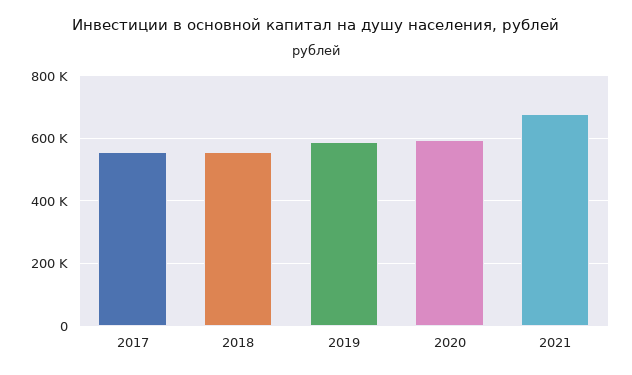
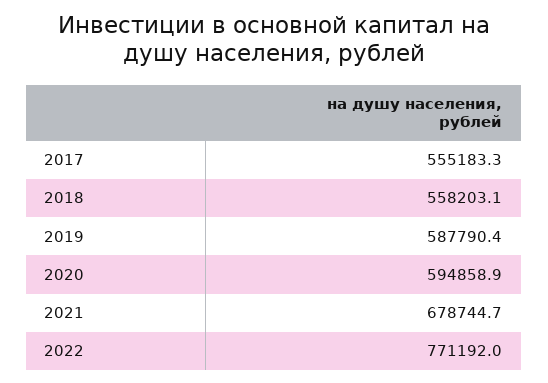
2022: none -> 771192

